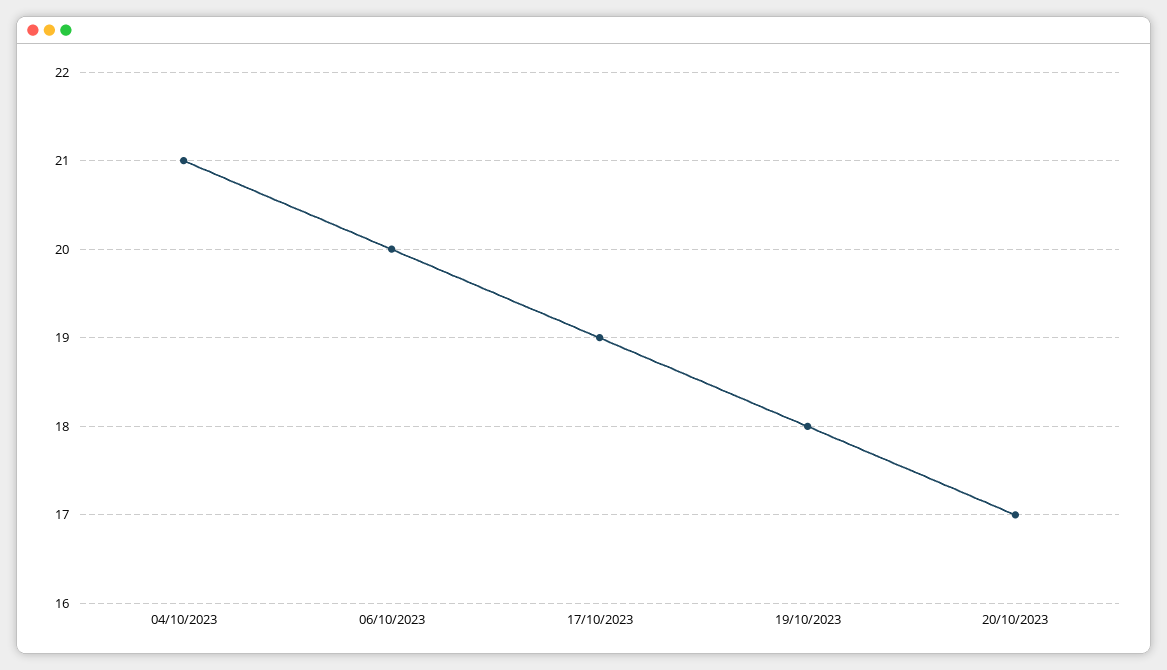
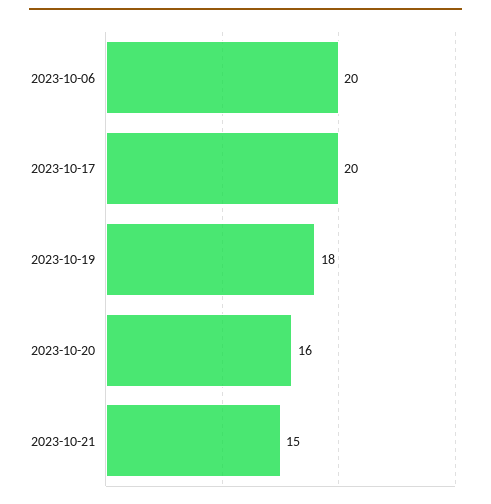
04/10/2023: 21 -> none
17/10/2023: 19 -> 20
20/10/2023: 17 -> 16
2023-10-21: none -> 15

